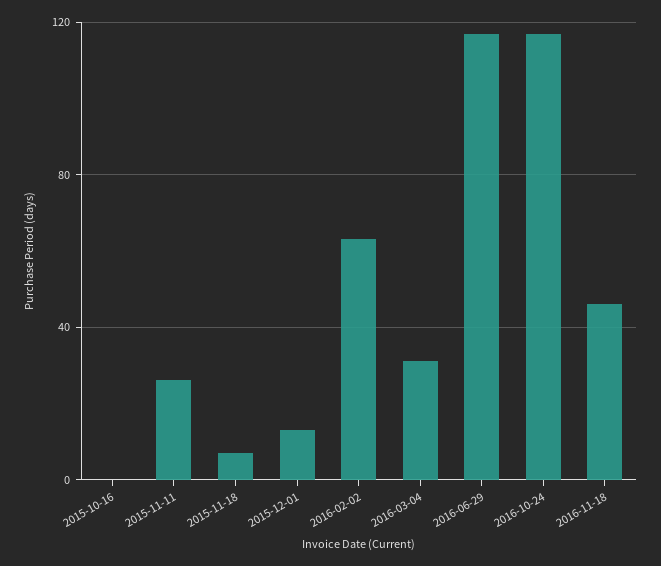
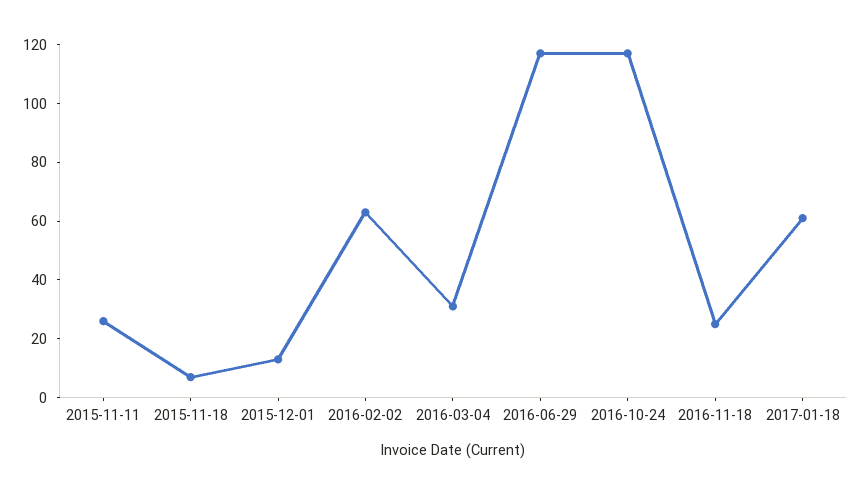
2015-10-16: 0 -> none
2016-11-18: 45 -> 25
2017-01-18: none -> 60

